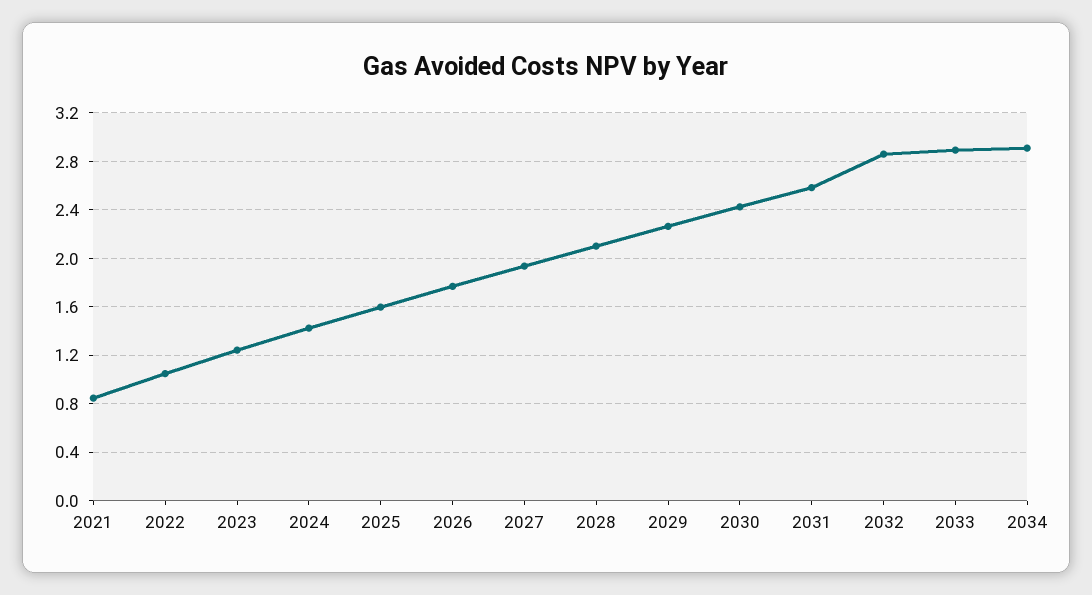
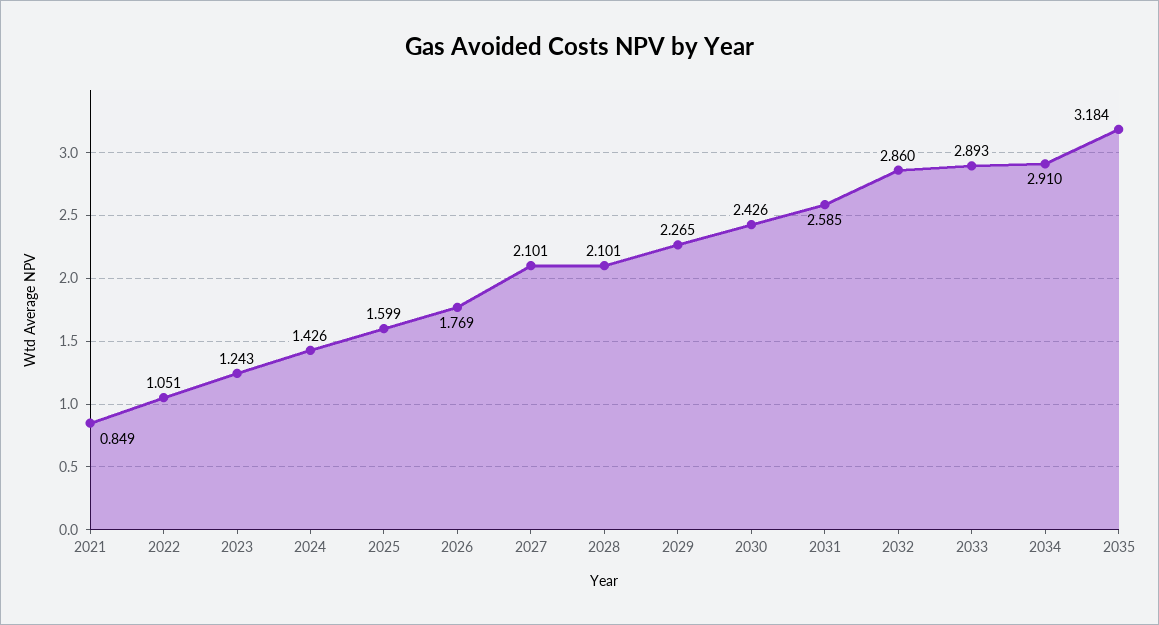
2027: 1.95 -> 2.101
2035: none -> 3.184

